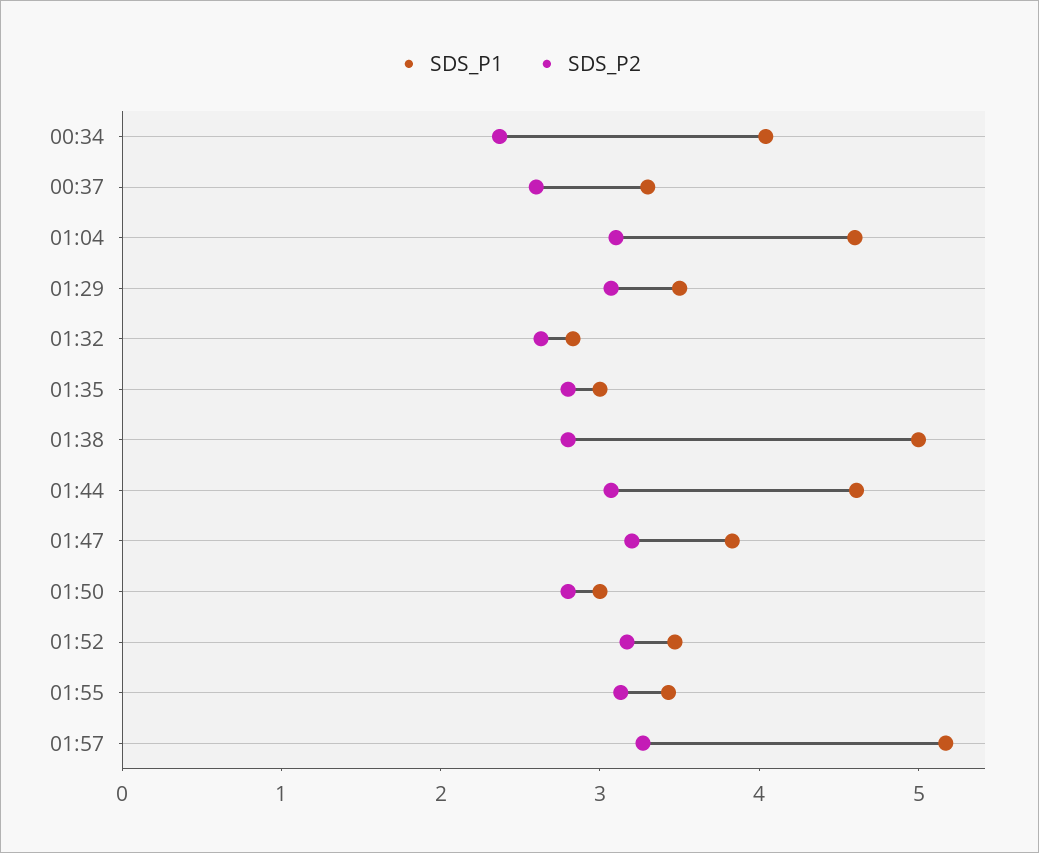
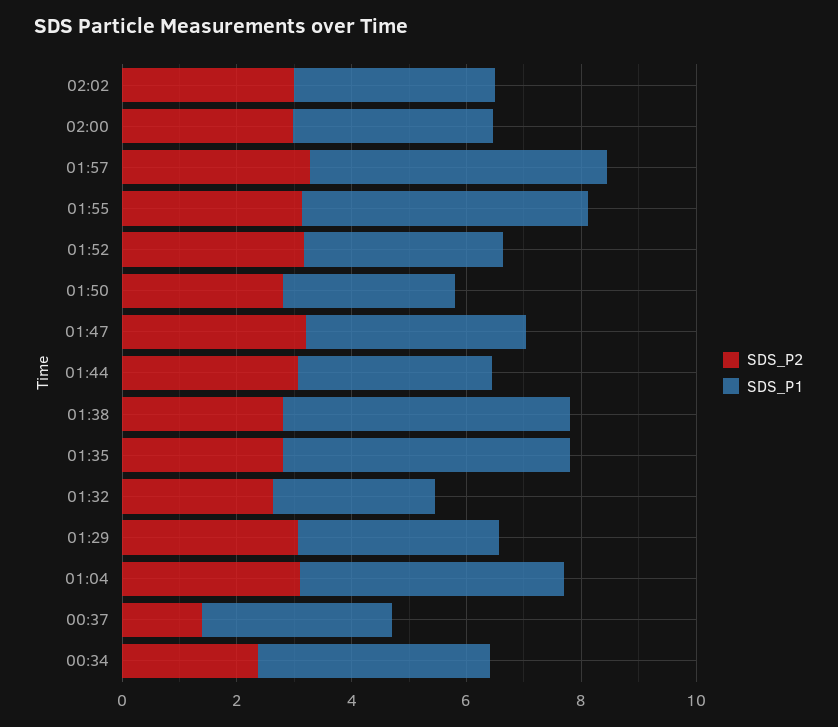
SDS_P2, 00:37: 2.6 -> 1.5
SDS_P1, 01:35: 3 -> 5
SDS_P1, 01:44: 4.6 -> 3.5
SDS_P1, 01:55: 3.4 -> 5
SDS_P2, 02:02: none -> 3
SDS_P1, 02:02: none -> 3.5
SDS_P2, 02:00: none -> 3
SDS_P1, 02:00: none -> 3.5

